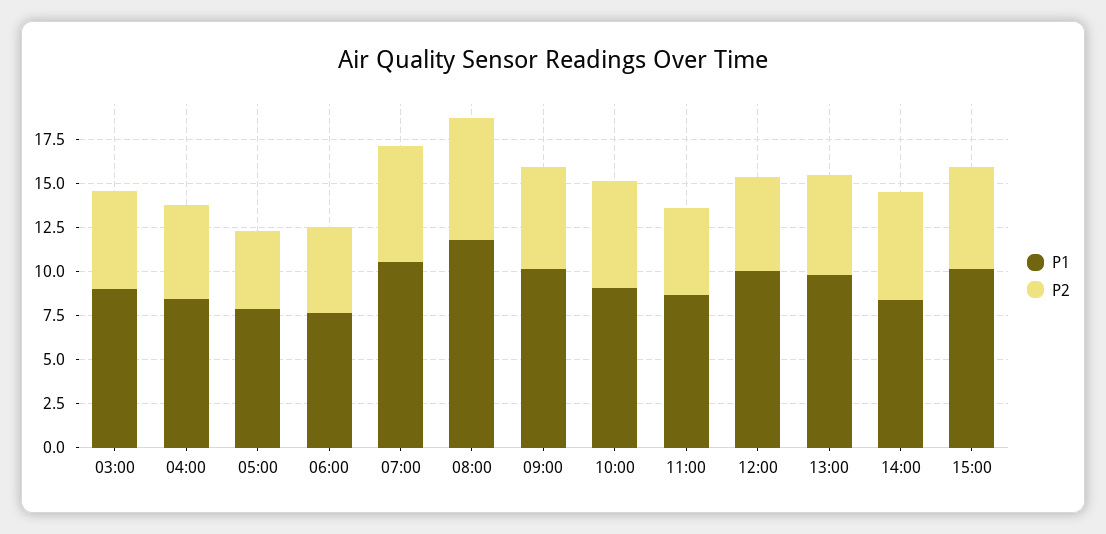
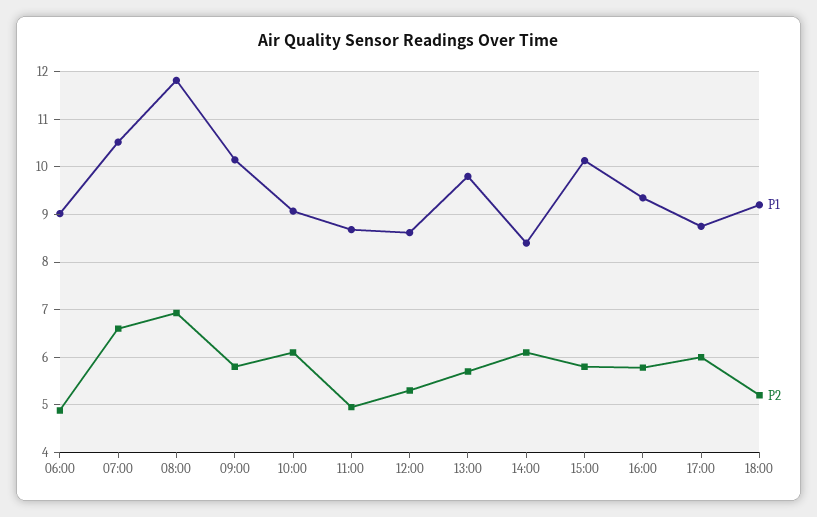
P1, 03:00: 9 -> none
P2, 03:00: 5.5 -> none
P1, 04:00: 8.5 -> none
P2, 04:00: 5.5 -> none
P1, 05:00: 8 -> none
P2, 05:00: 4.5 -> none
P1, 06:00: 7.5 -> 9
P1, 12:00: 10 -> 8.6
P1, 16:00: none -> 9.4
P2, 16:00: none -> 5.8
P1, 17:00: none -> 8.8
P2, 17:00: none -> 6
P1, 18:00: none -> 9.2
P2, 18:00: none -> 5.2

